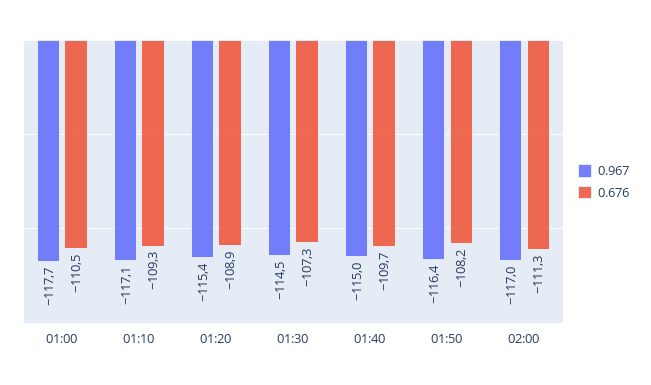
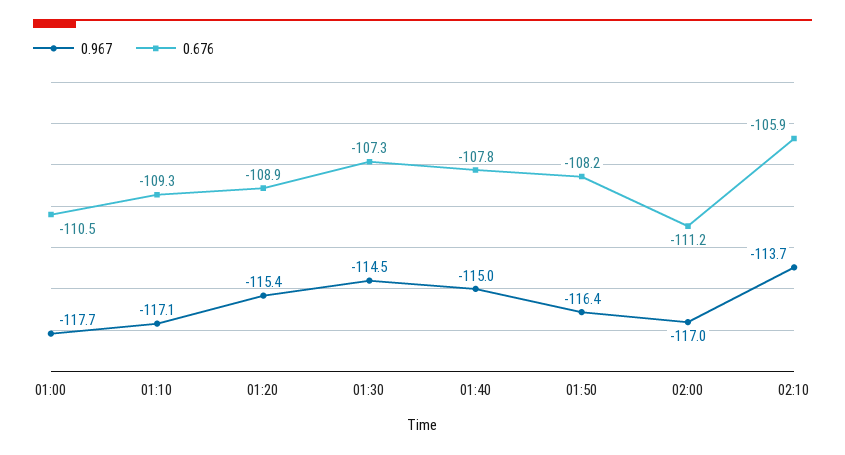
0.676, 01:40: -109.7 -> -107.8
0.676, 02:00: -111.3 -> -111.2
0.967, 02:10: none -> -113.7
0.676, 02:10: none -> -105.9

